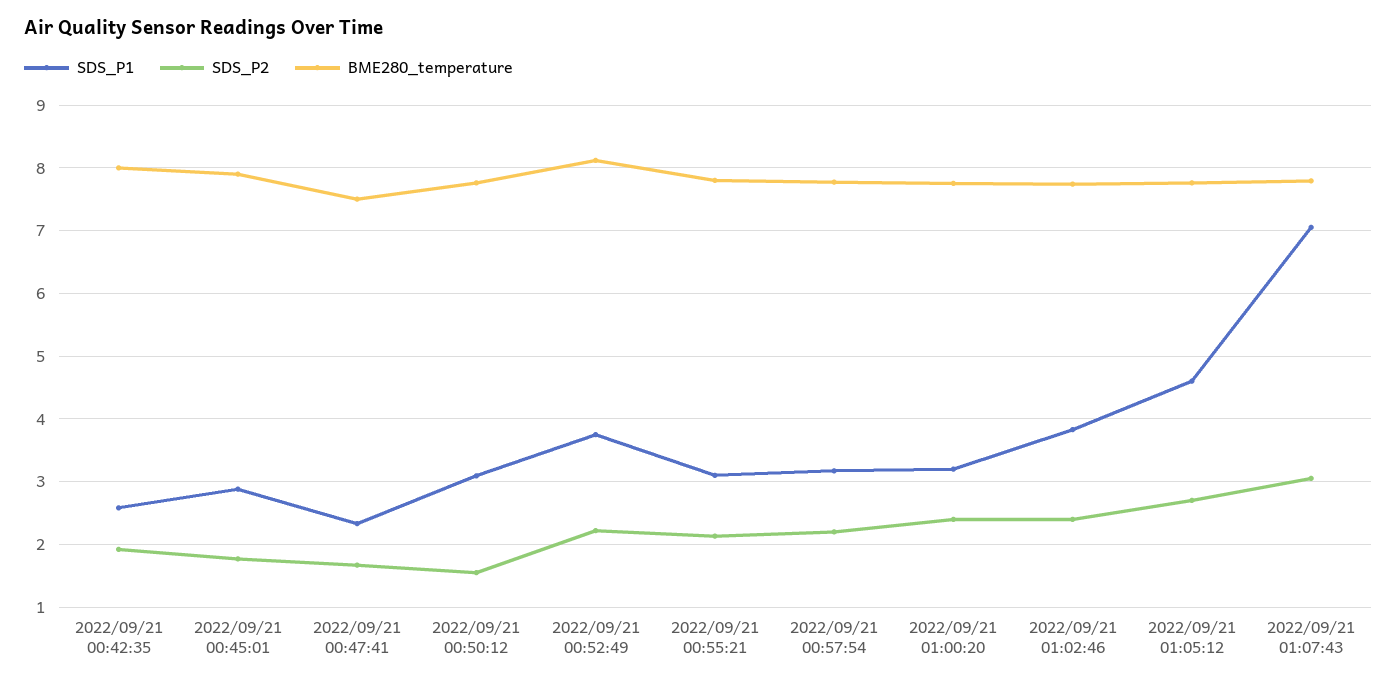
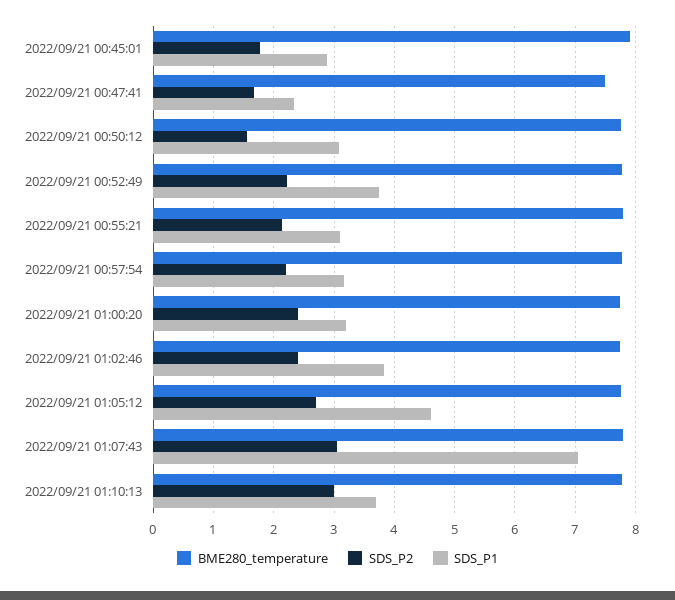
SDS_P1, 2022/09/21 00:42:35: 2.6 -> none
SDS_P2, 2022/09/21 00:42:35: 1.9 -> none
BME280_temperature, 2022/09/21 00:42:35: 8 -> none
BME280_temperature, 2022/09/21 00:52:49: 8.1 -> 7.8
BME280_temperature, 2022/09/21 01:10:13: none -> 7.8
SDS_P2, 2022/09/21 01:10:13: none -> 3
SDS_P1, 2022/09/21 01:10:13: none -> 3.7

